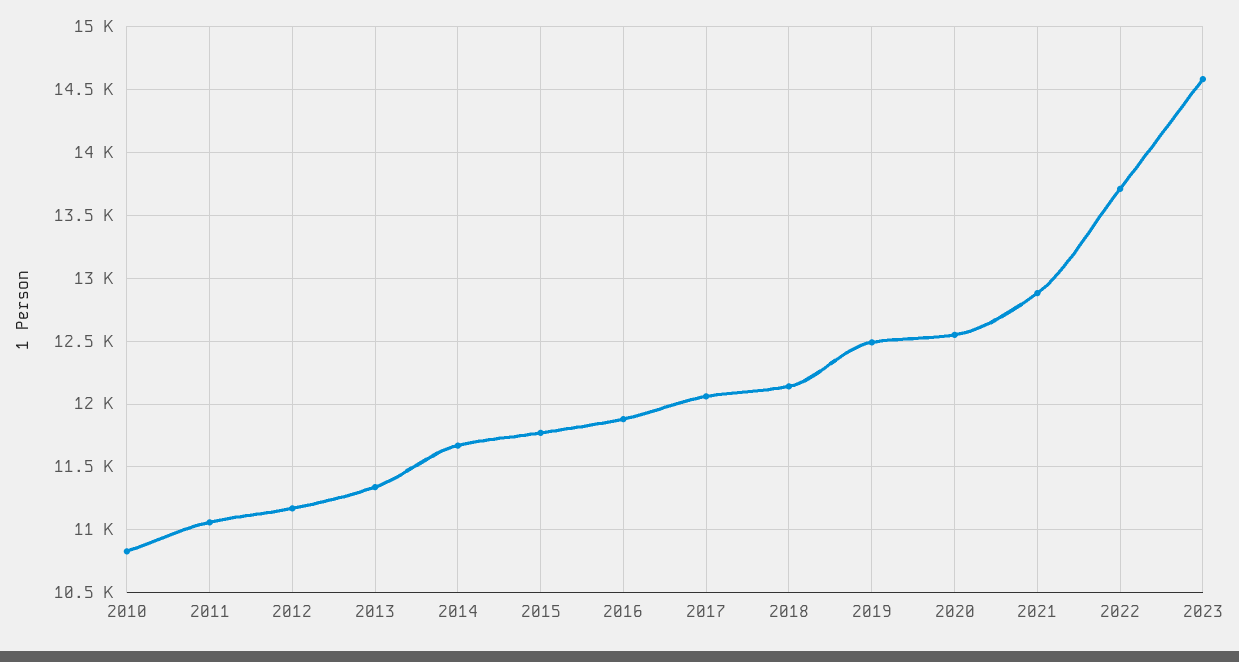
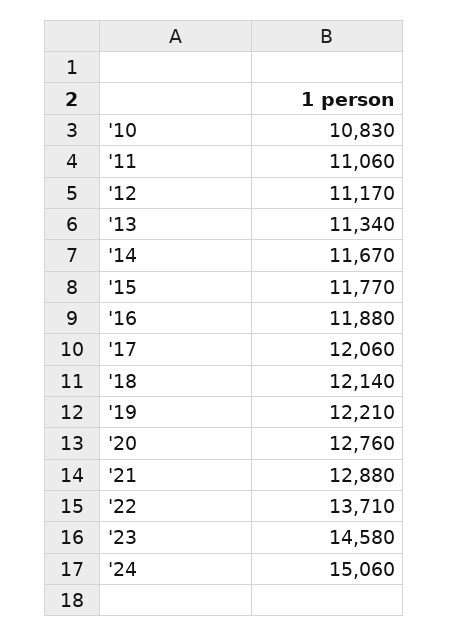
2019: 12500 -> 12210
2020: 12550 -> 12760
'24: none -> 15060

